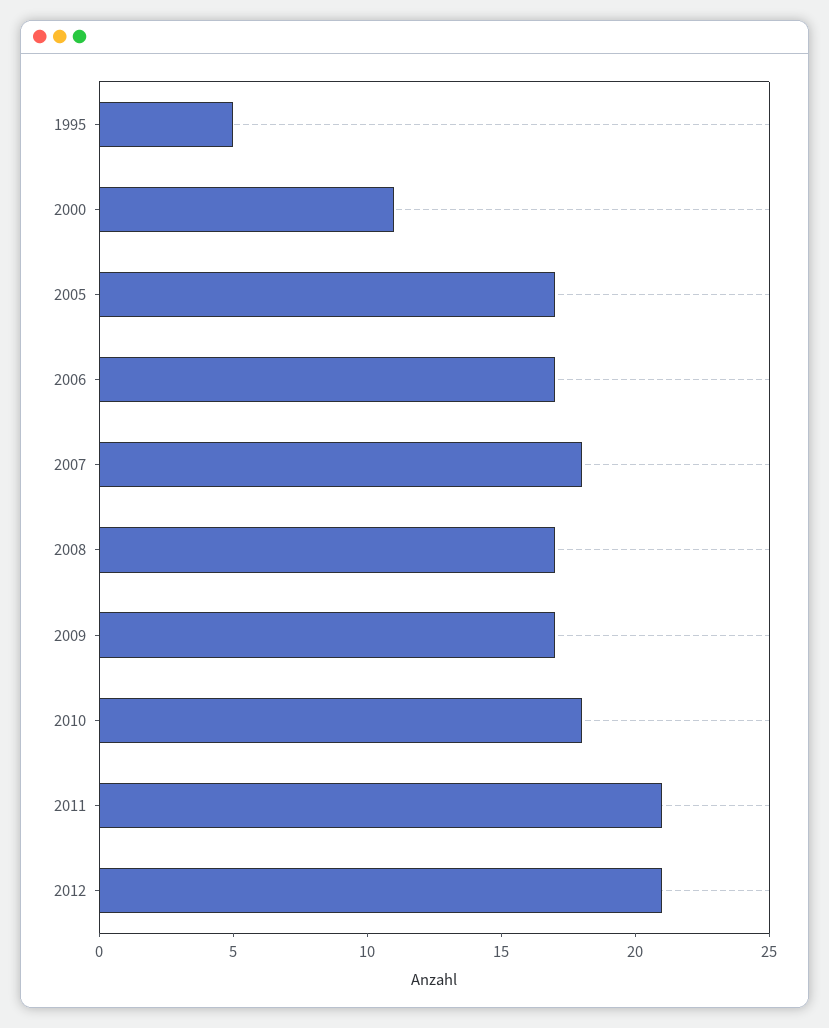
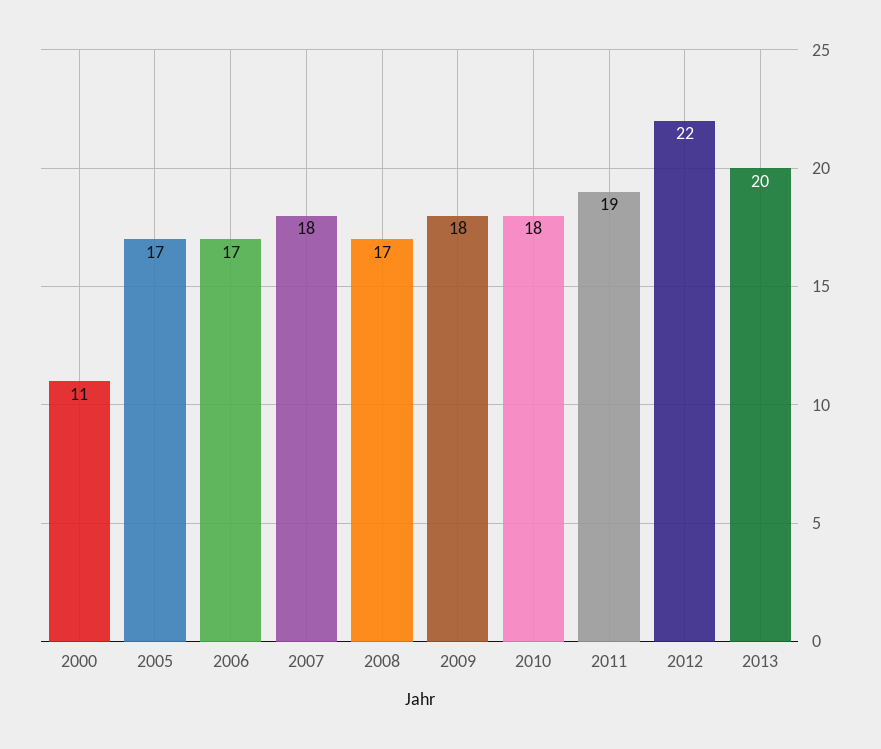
1995: 5 -> none
2009: 17 -> 18
2011: 21 -> 19
2012: 21 -> 22
2013: none -> 20

